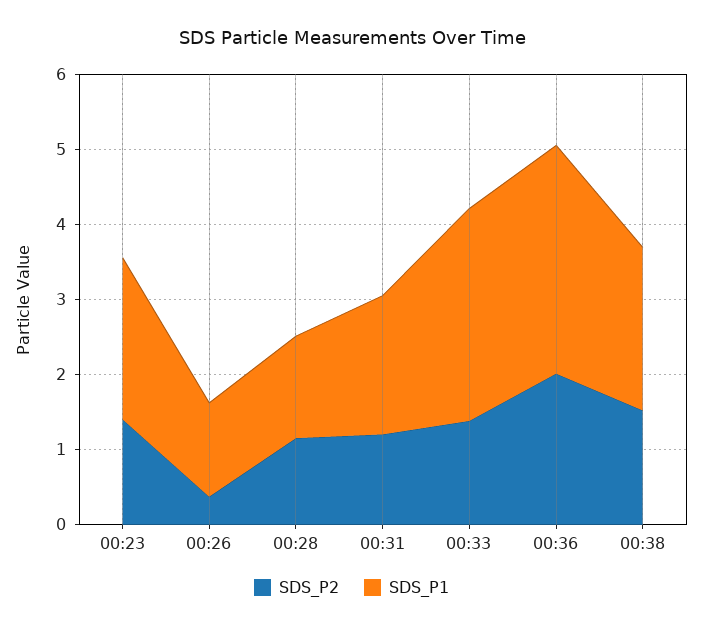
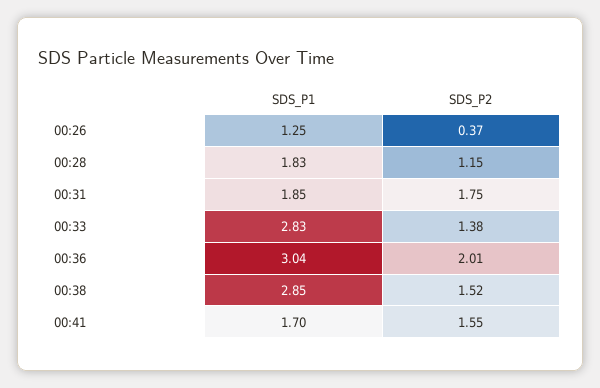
SDS_P2, 00:23: 1.4 -> none
SDS_P1, 00:23: 2.2 -> none
SDS_P1, 00:28: 1.4 -> 1.83
SDS_P2, 00:31: 1.2 -> 1.75
SDS_P1, 00:38: 2.2 -> 2.85
SDS_P1, 00:41: none -> 1.7
SDS_P2, 00:41: none -> 1.55

